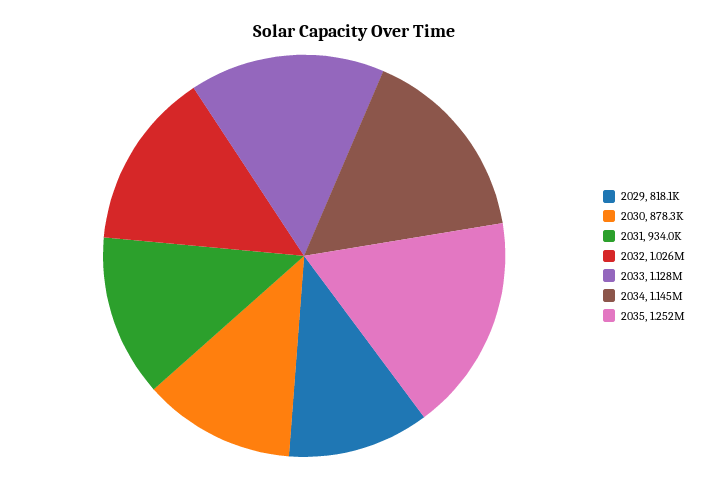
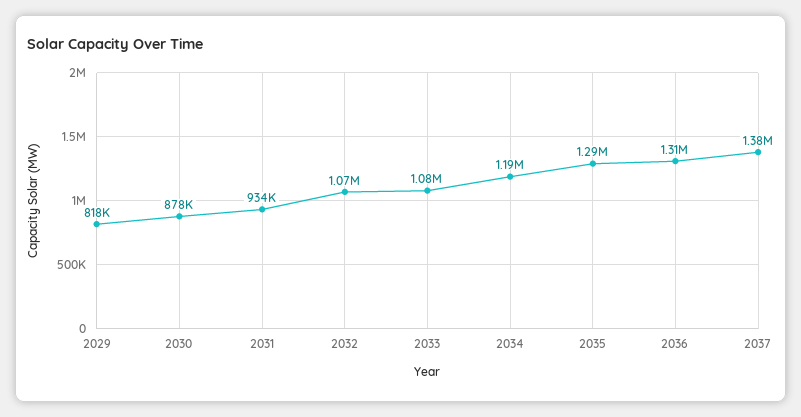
2032: 1026000 -> 1070000
2033: 1128000 -> 1080000
2034: 1145000 -> 1190000
2035: 1252000 -> 1290000
2036: none -> 1310000
2037: none -> 1380000

